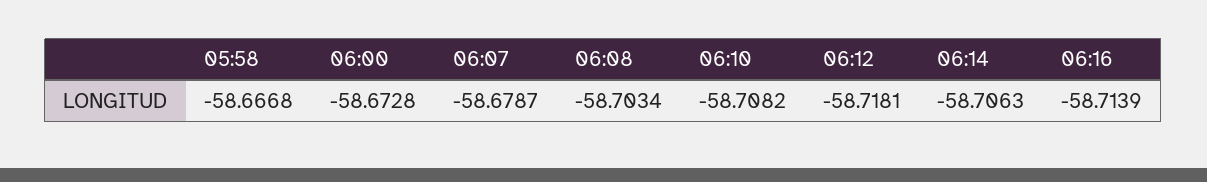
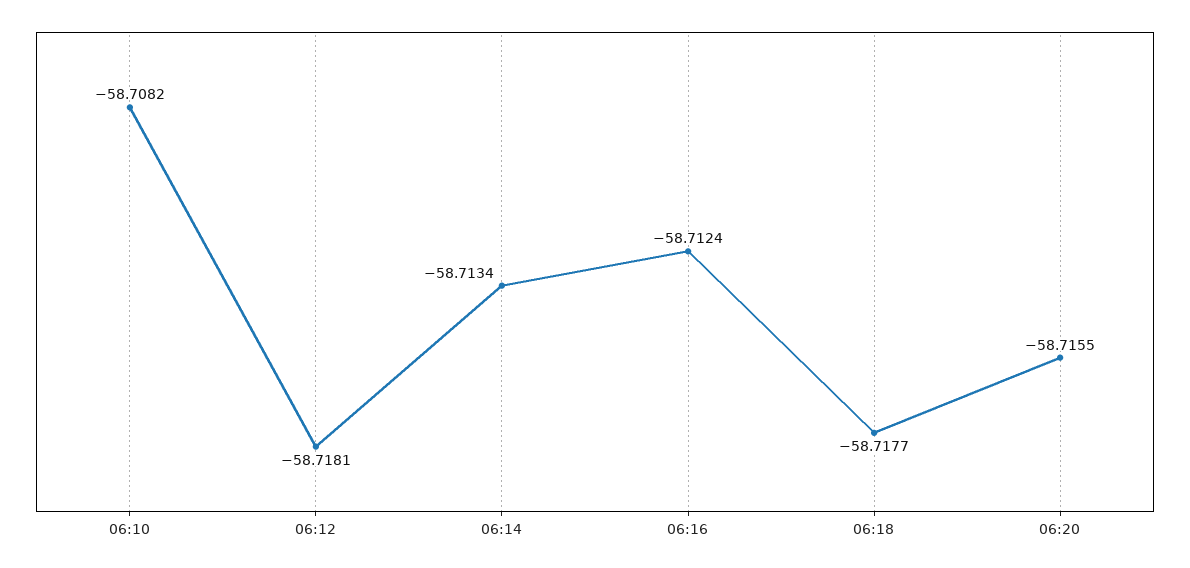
05:58: -58.6668 -> none
06:00: -58.6728 -> none
06:07: -58.6787 -> none
06:08: -58.7034 -> none
06:14: -58.7063 -> -58.7134
06:16: -58.7139 -> -58.7124
06:18: none -> -58.7177
06:20: none -> -58.7155

